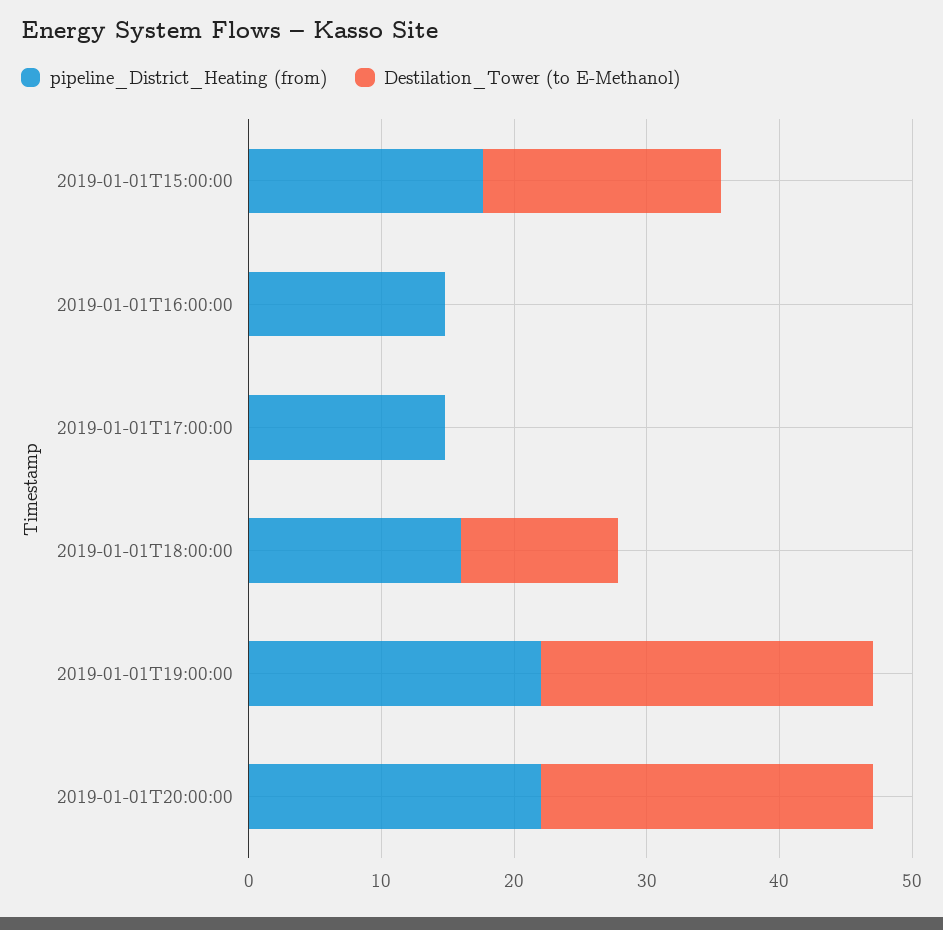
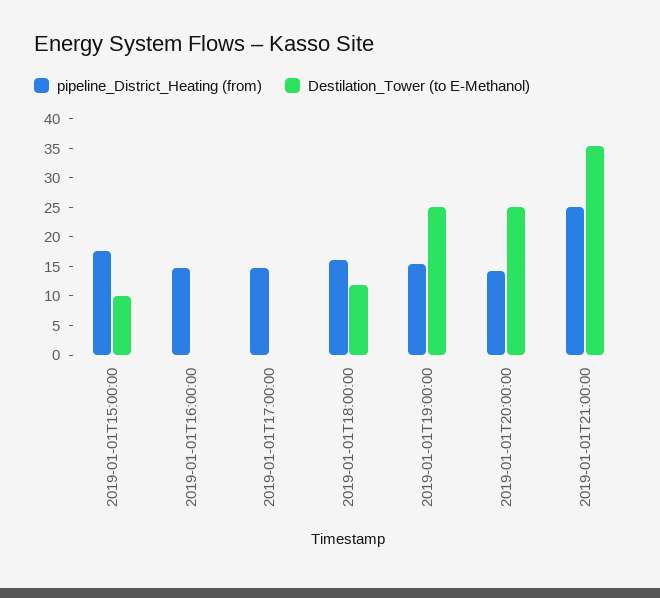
Destilation_Tower (to E-Methanol), 2019-01-01T15:00:00: 18 -> 10
pipeline_District_Heating (from), 2019-01-01T19:00:00: 22 -> 15
pipeline_District_Heating (from), 2019-01-01T20:00:00: 22 -> 15
pipeline_District_Heating (from), 2019-01-01T21:00:00: none -> 25
Destilation_Tower (to E-Methanol), 2019-01-01T21:00:00: none -> 35

